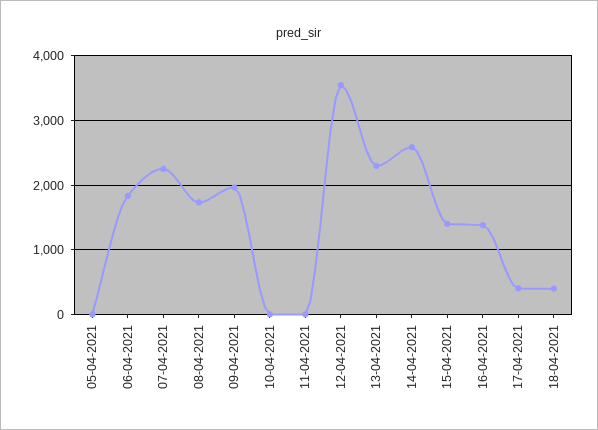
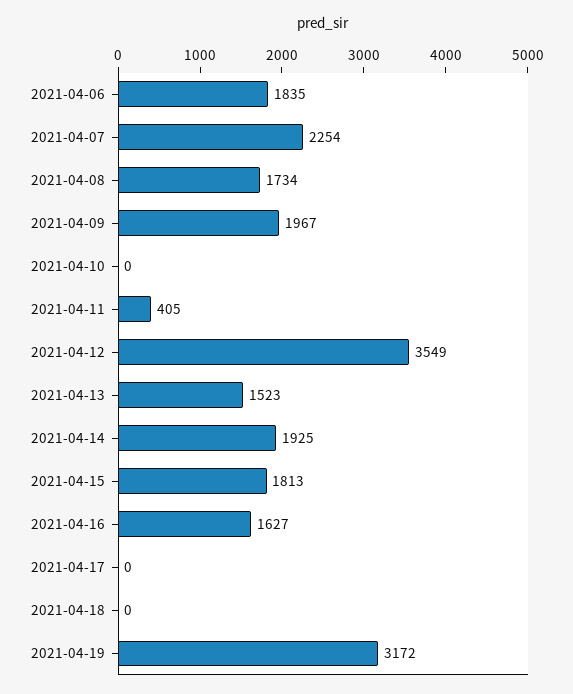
05-04-2021: 0 -> none
11-04-2021: 0 -> 405
13-04-2021: 2300 -> 1523
14-04-2021: 2600 -> 1925
15-04-2021: 1400 -> 1813
16-04-2021: 1400 -> 1627
17-04-2021: 400 -> 0
18-04-2021: 400 -> 0
2021-04-19: none -> 3172

